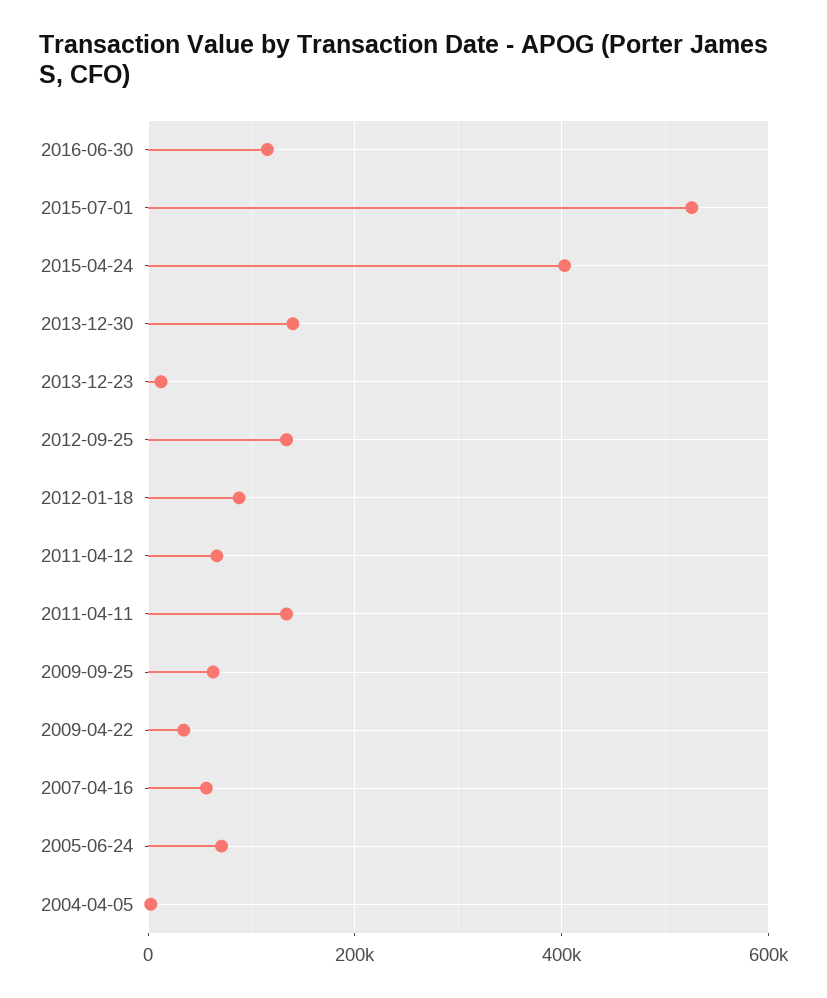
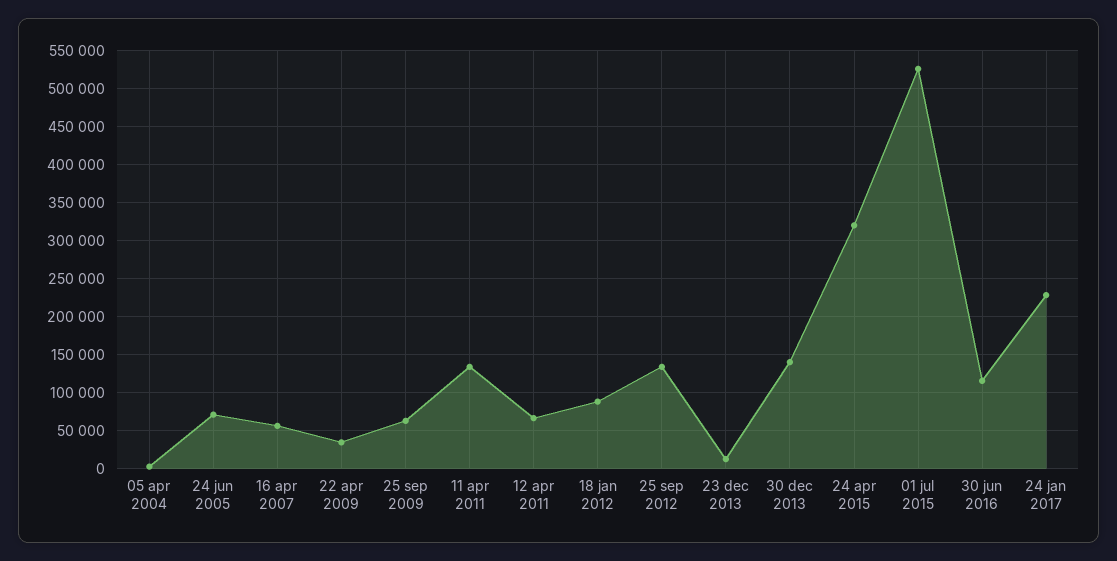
2015-04-24: 400000 -> 320000
24 jan 2017: none -> 230000

